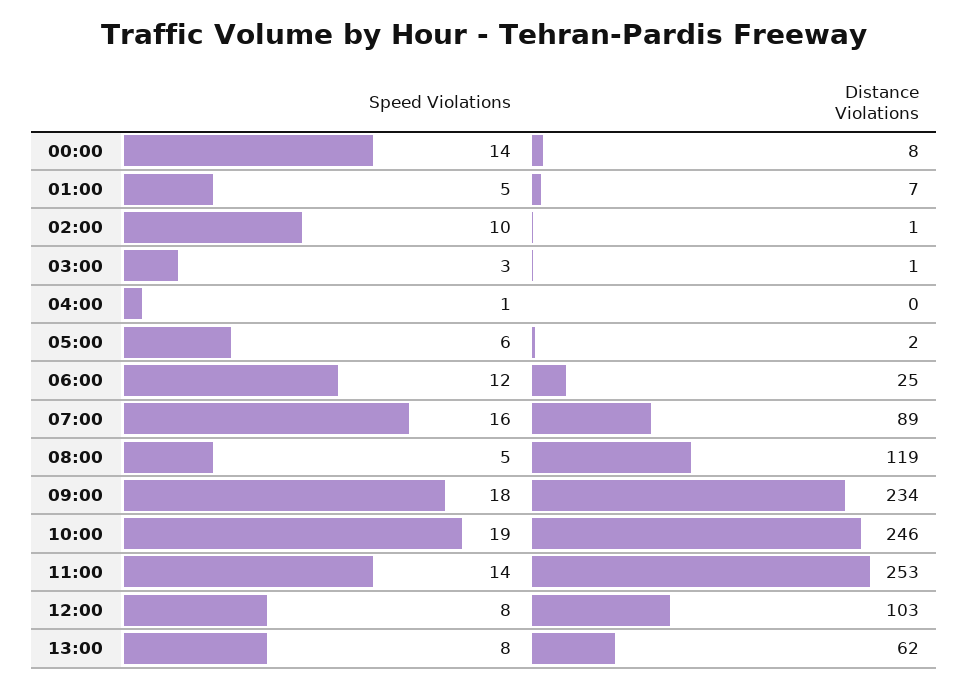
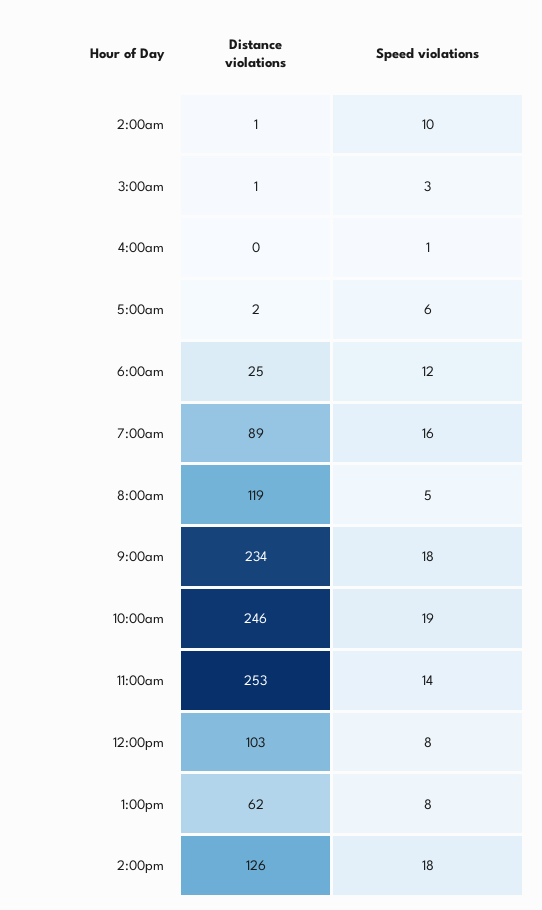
Speed Violations, 00:00: 14 -> none
Distance Violations, 00:00: 8 -> none
Speed Violations, 01:00: 5 -> none
Distance Violations, 01:00: 7 -> none
Distance Violations, 2:00pm: none -> 126
Speed Violations, 2:00pm: none -> 18

